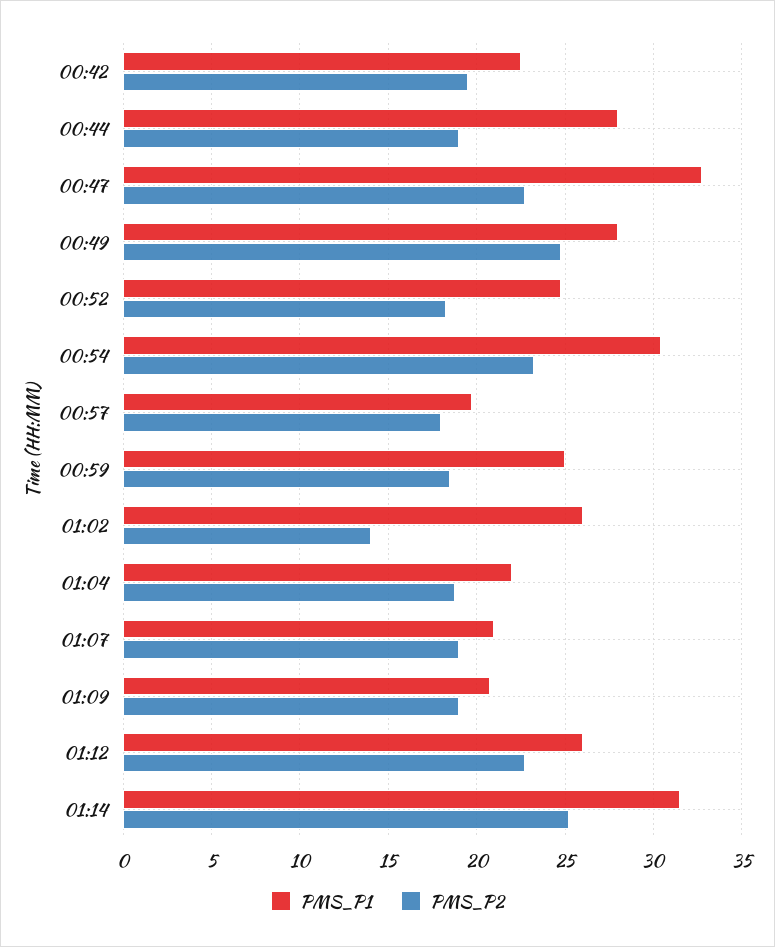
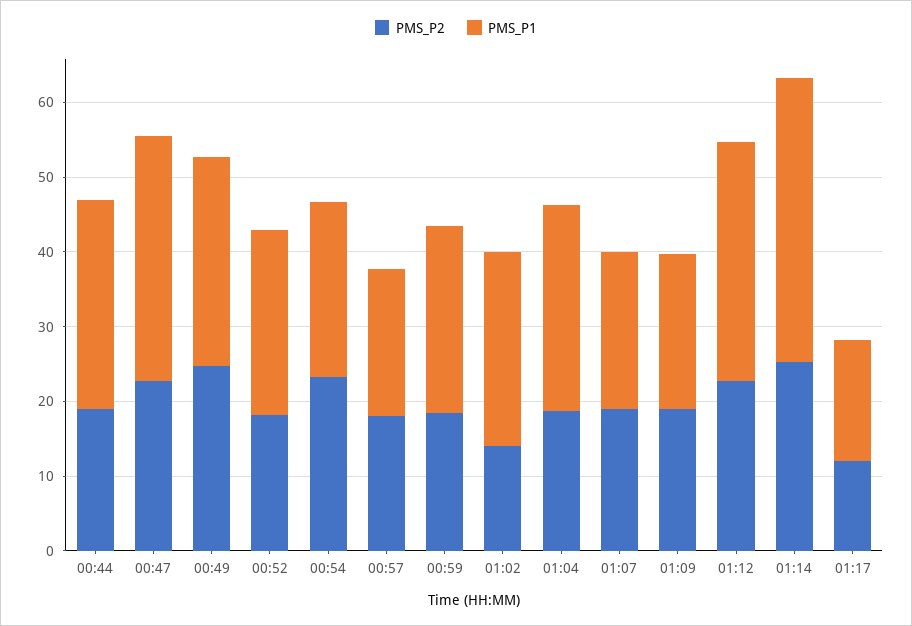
PMS_P1, 00:42: 22.5 -> none
PMS_P2, 00:42: 19.5 -> none
PMS_P1, 00:54: 30.5 -> 24
PMS_P1, 01:04: 22 -> 28
PMS_P1, 01:12: 26 -> 32
PMS_P1, 01:14: 31.5 -> 38
PMS_P2, 01:17: none -> 12
PMS_P1, 01:17: none -> 16

